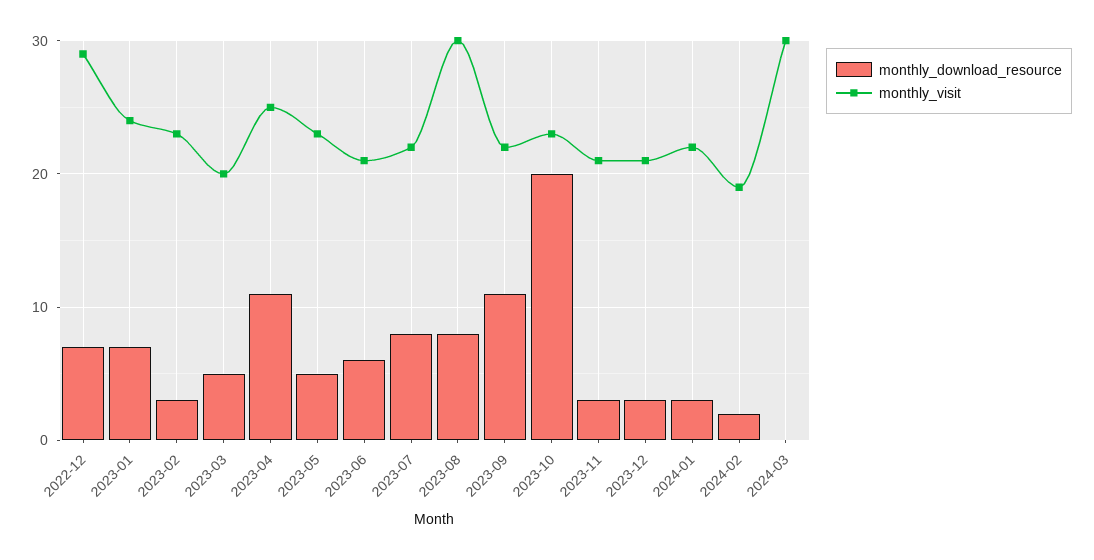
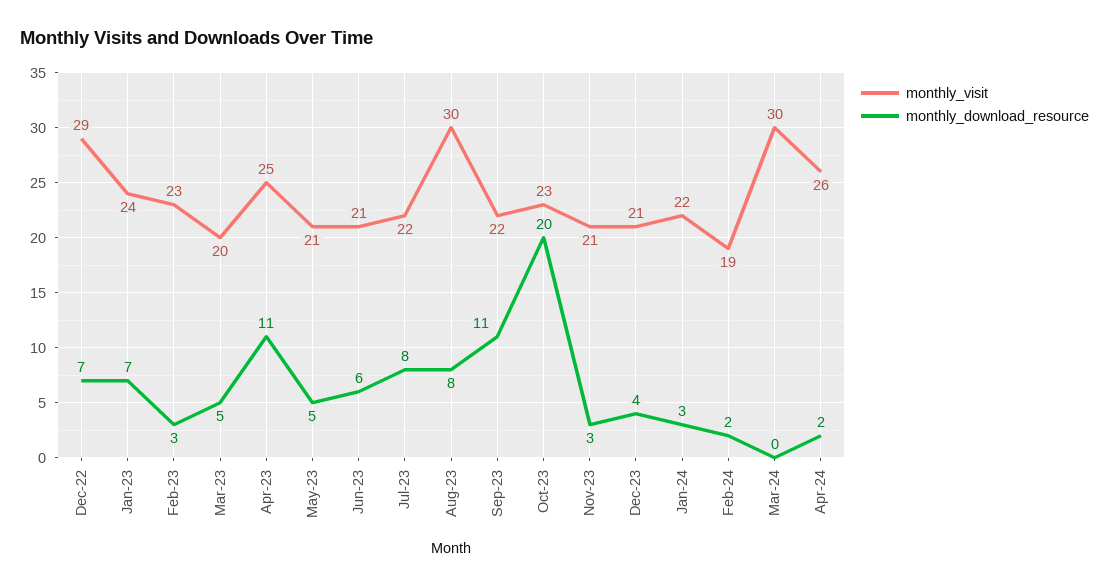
monthly_visit, 2023-05: 23 -> 21
monthly_download_resource, 2023-12: 3 -> 4
monthly_visit, Apr-24: none -> 26
monthly_download_resource, Apr-24: none -> 2

